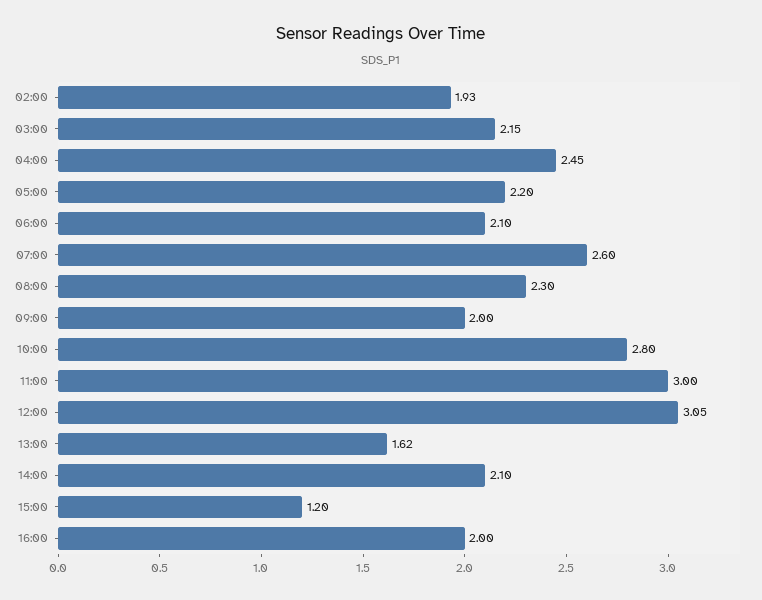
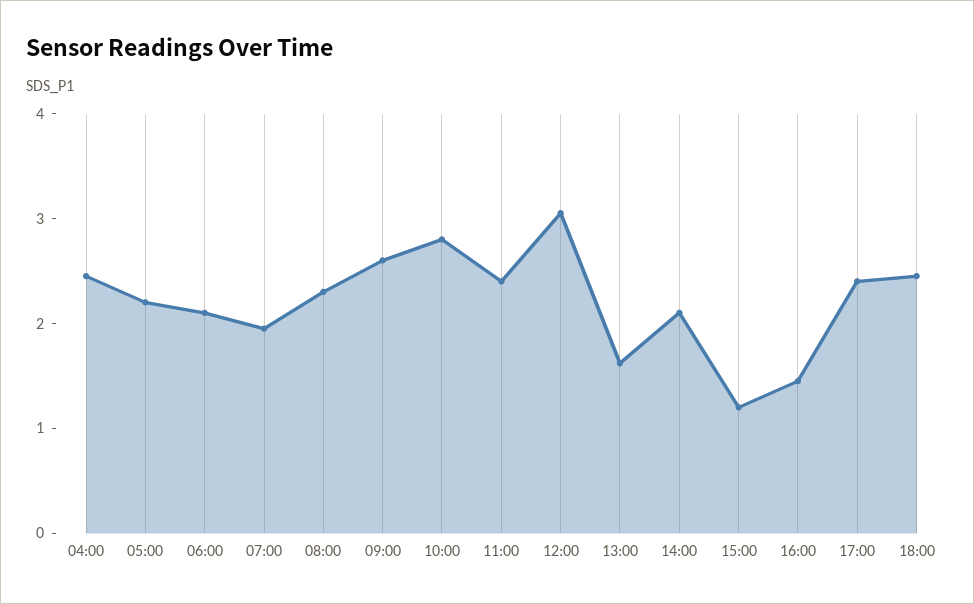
02:00: 1.93 -> none
03:00: 2.15 -> none
07:00: 2.6 -> 2
09:00: 2 -> 2.6
11:00: 3 -> 2.4
16:00: 2 -> 1.4
17:00: none -> 2.4
18:00: none -> 2.4

